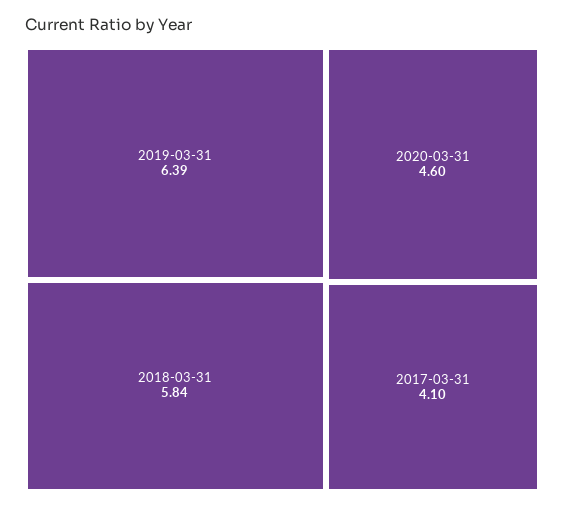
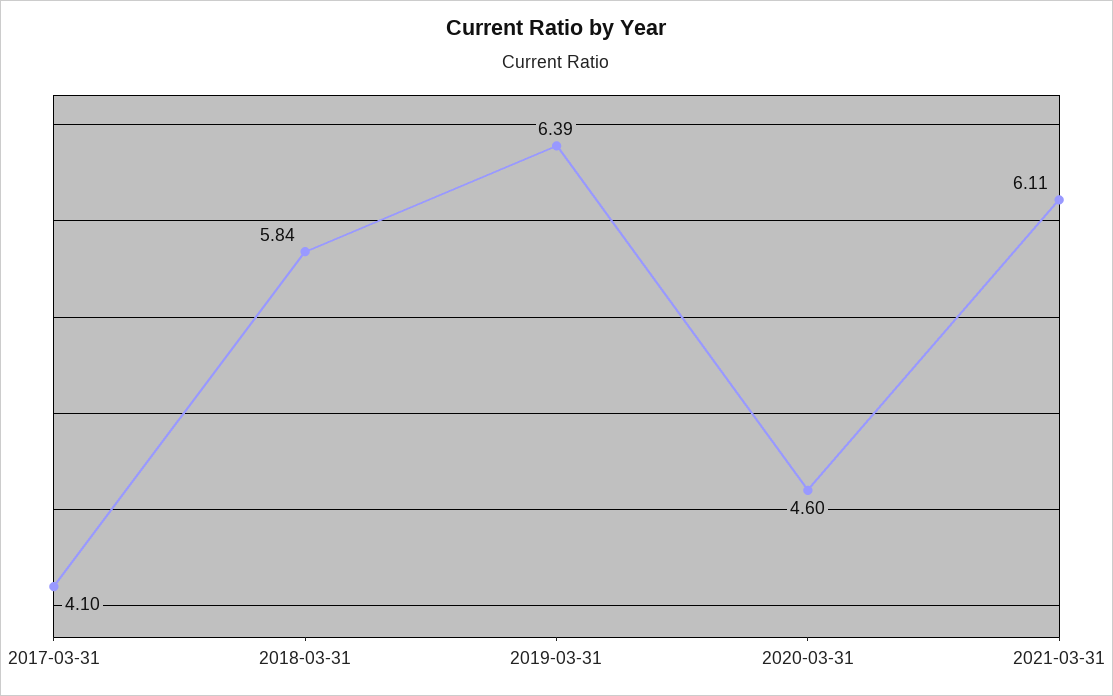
2021-03-31: none -> 6.11

